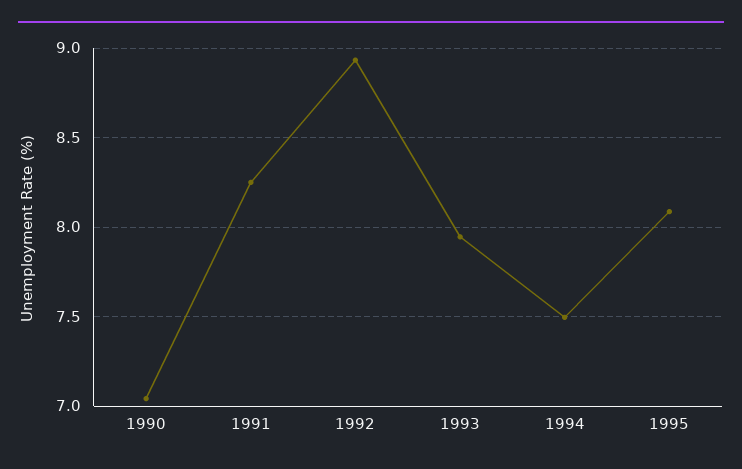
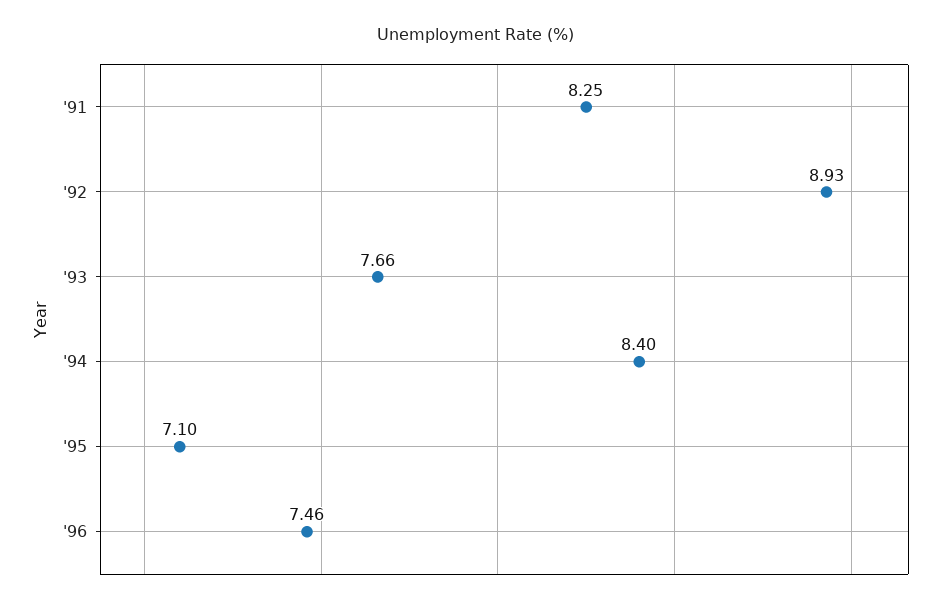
1990: 7.05 -> none
1993: 7.95 -> 7.66
1994: 7.5 -> 8.4
1995: 8.1 -> 7.1
'96: none -> 7.46

